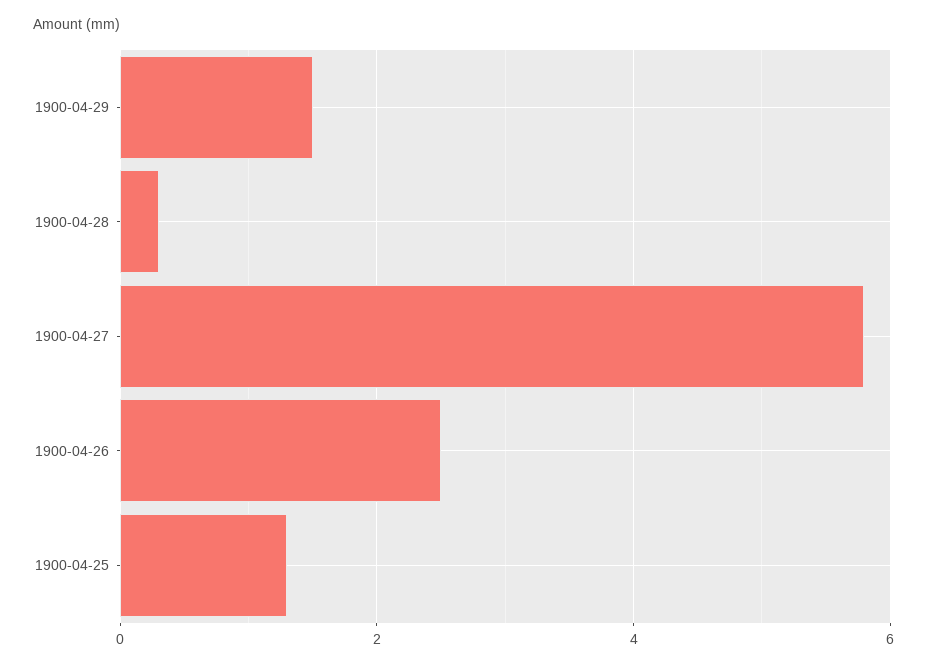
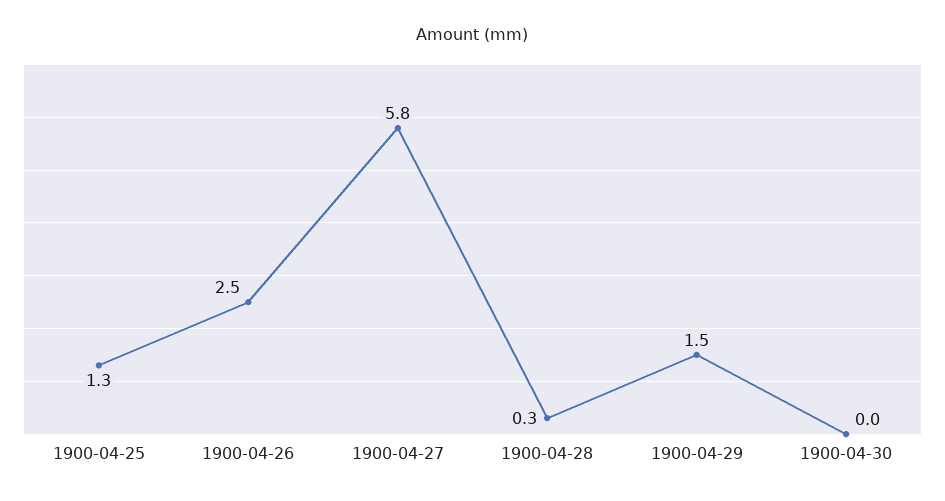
1900-04-30: none -> 0

